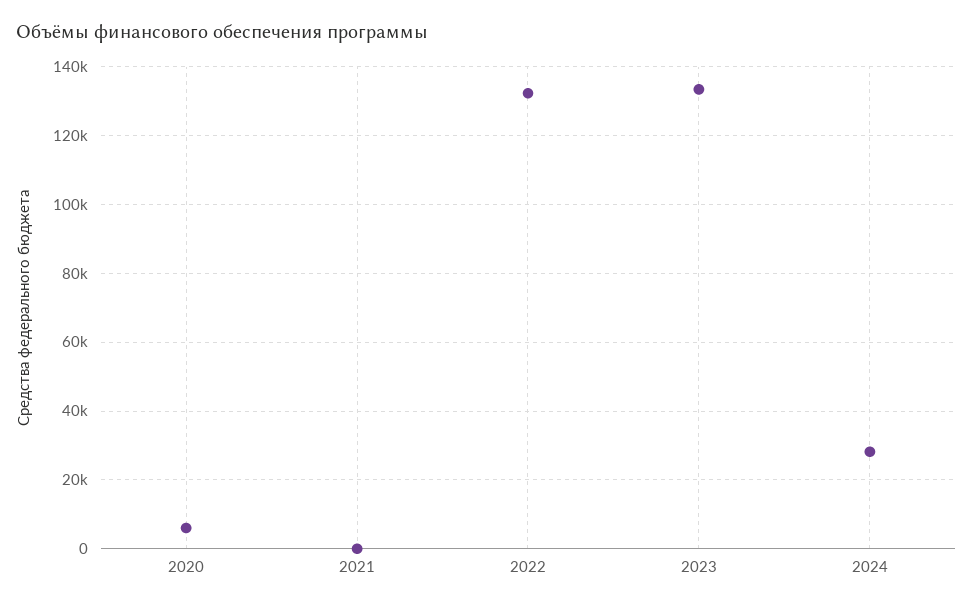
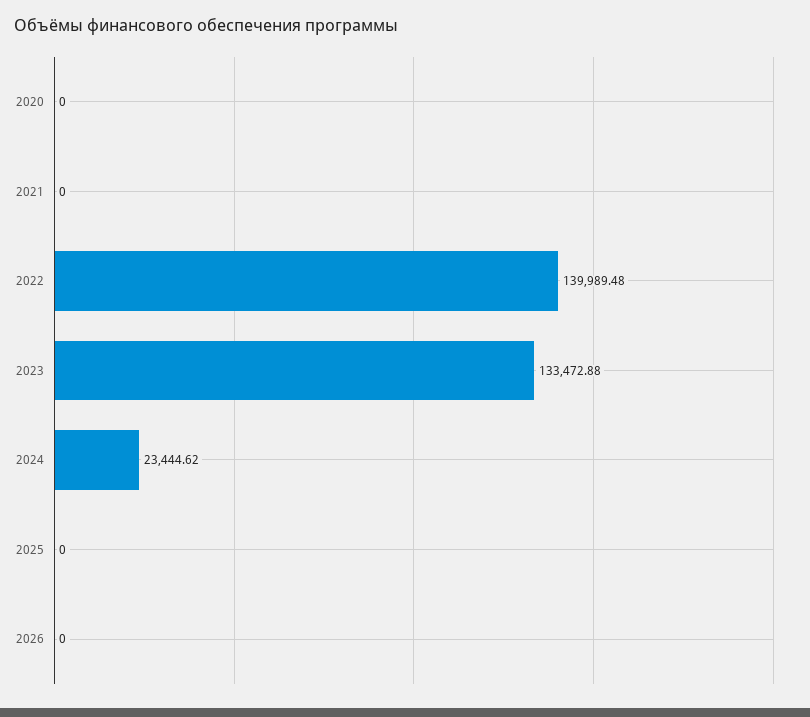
2020: 6000 -> 0
2022: 132000 -> 139989.48
2024: 28000 -> 23444.62
2025: none -> 0
2026: none -> 0

